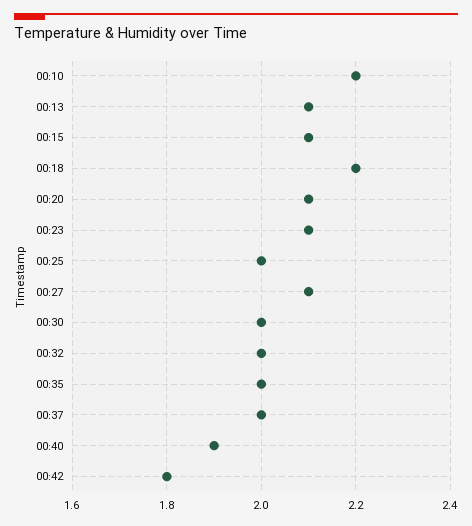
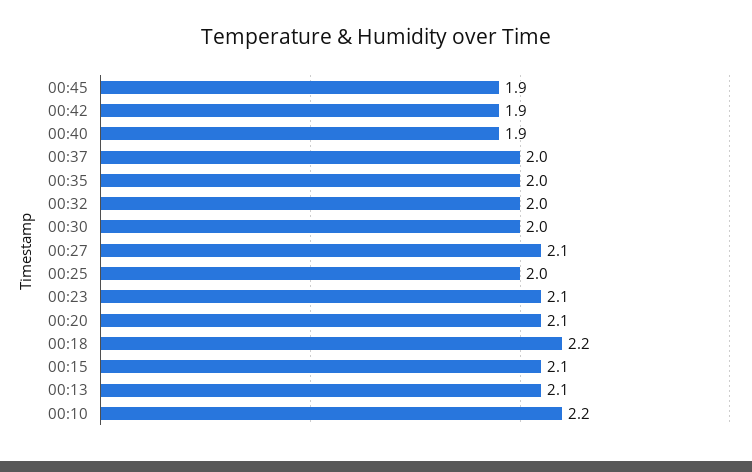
00:42: 1.8 -> 1.9
00:45: none -> 1.9

